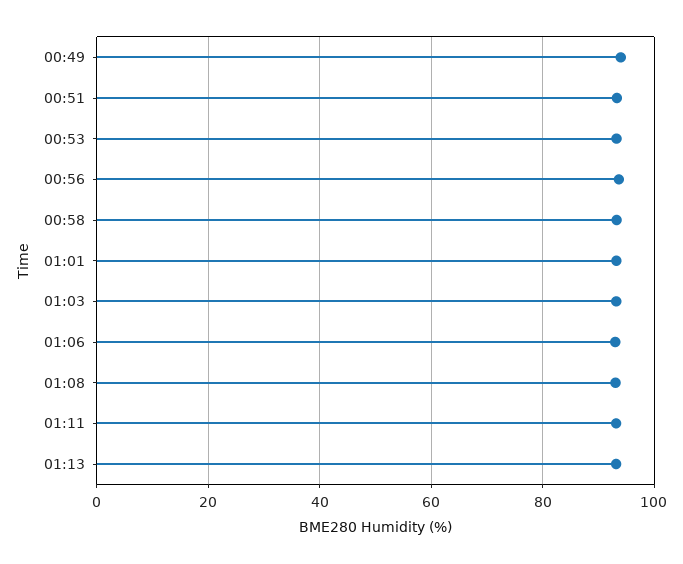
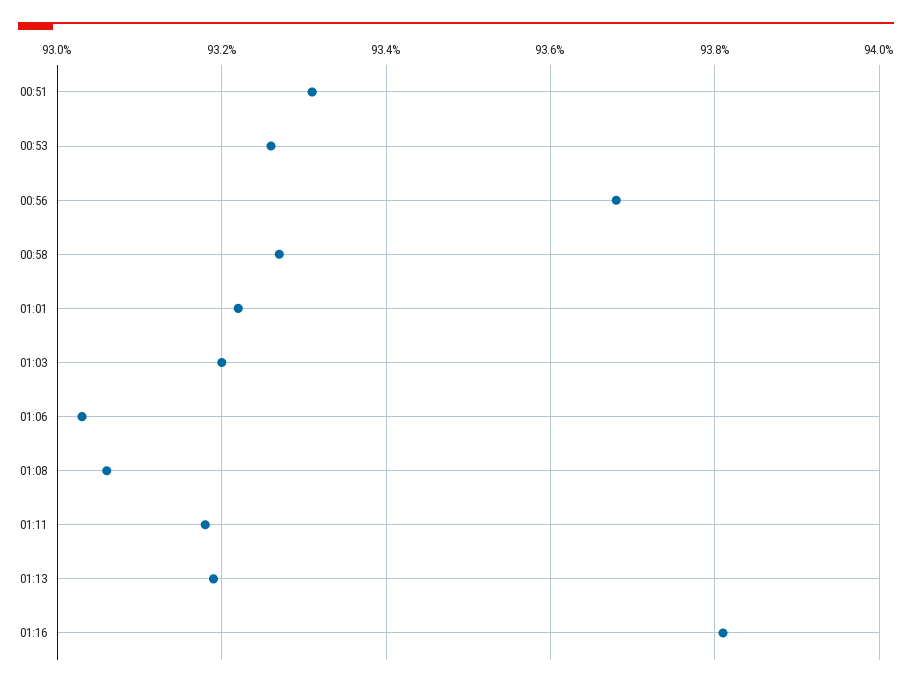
00:49: 94 -> none
01:16: none -> 93.8

